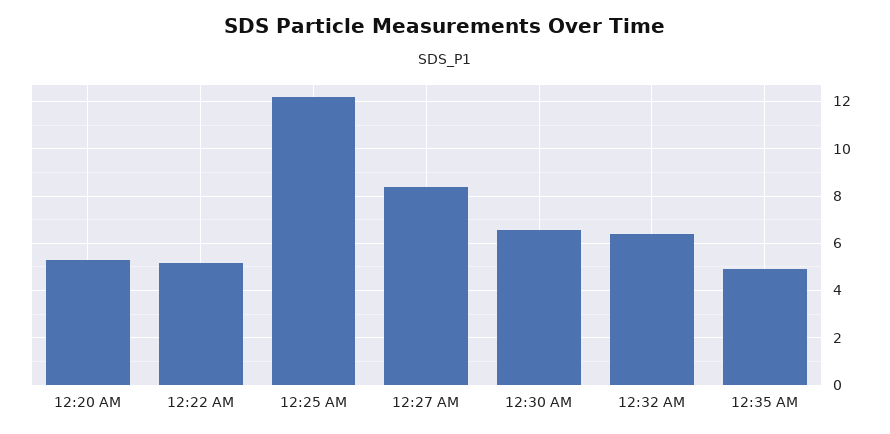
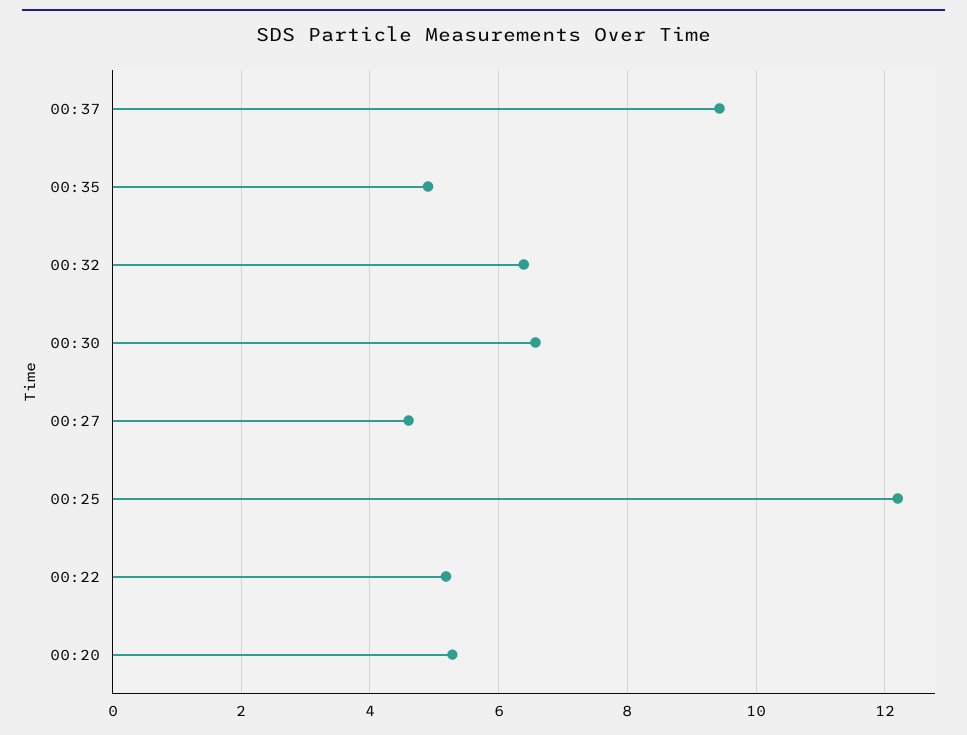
12:27 AM: 8.5 -> 4.6
00:37: none -> 9.4

